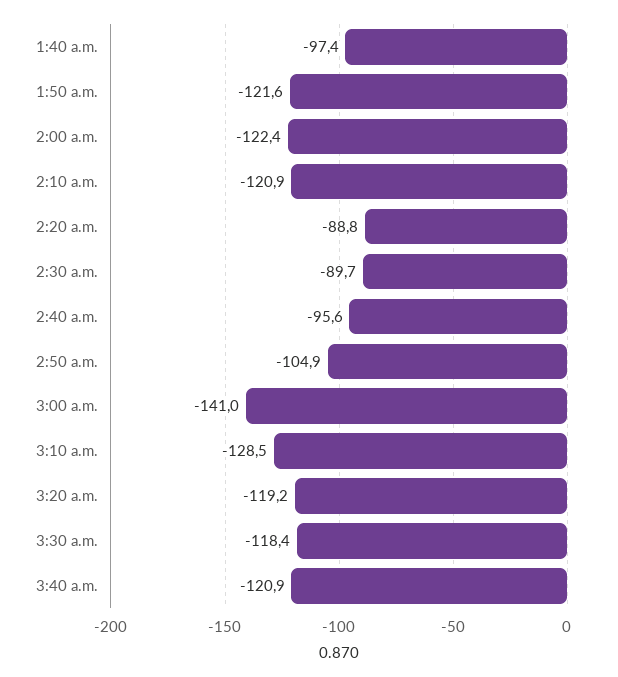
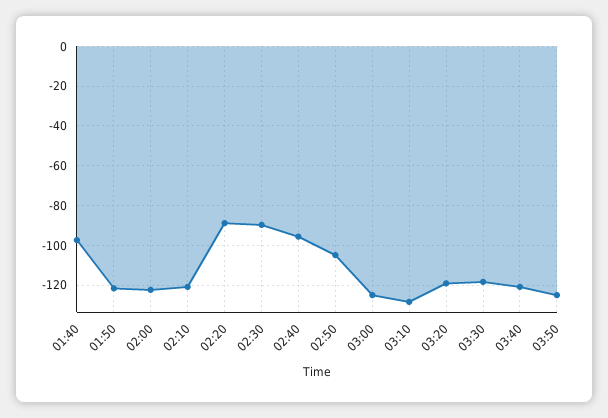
3:00 a.m.: -141 -> -125
03:50: none -> -125

